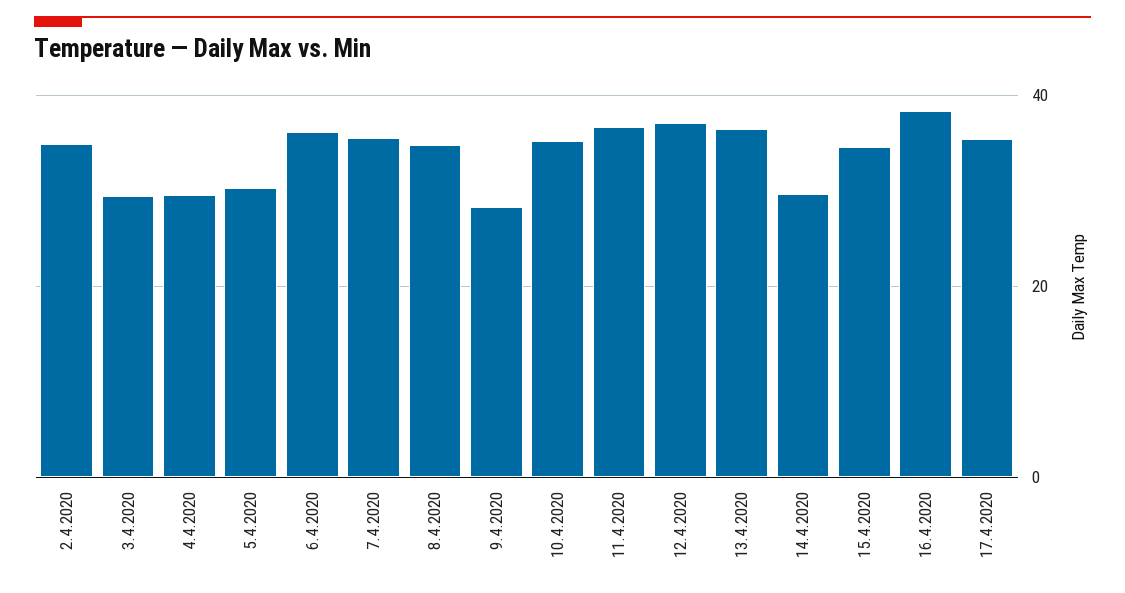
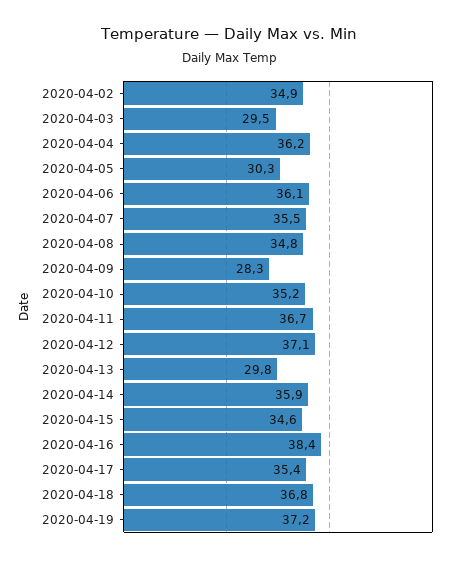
4.4.2020: 30 -> 36.2
13.4.2020: 36 -> 29.8
14.4.2020: 30 -> 35.9
2020-04-18: none -> 36.8
2020-04-19: none -> 37.2

